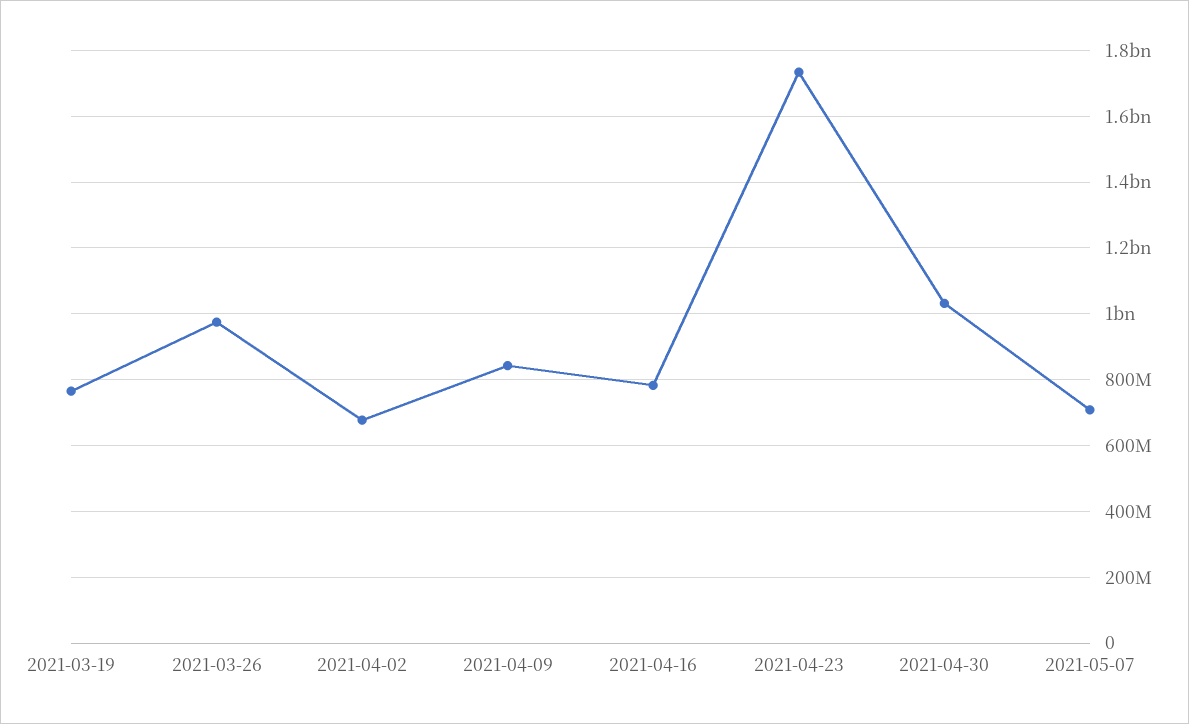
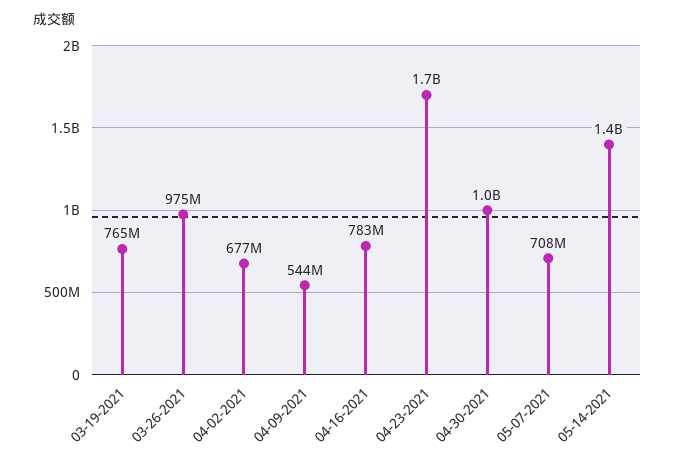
2021-04-09: 840000000 -> 544000000
05-14-2021: none -> 1400000000

